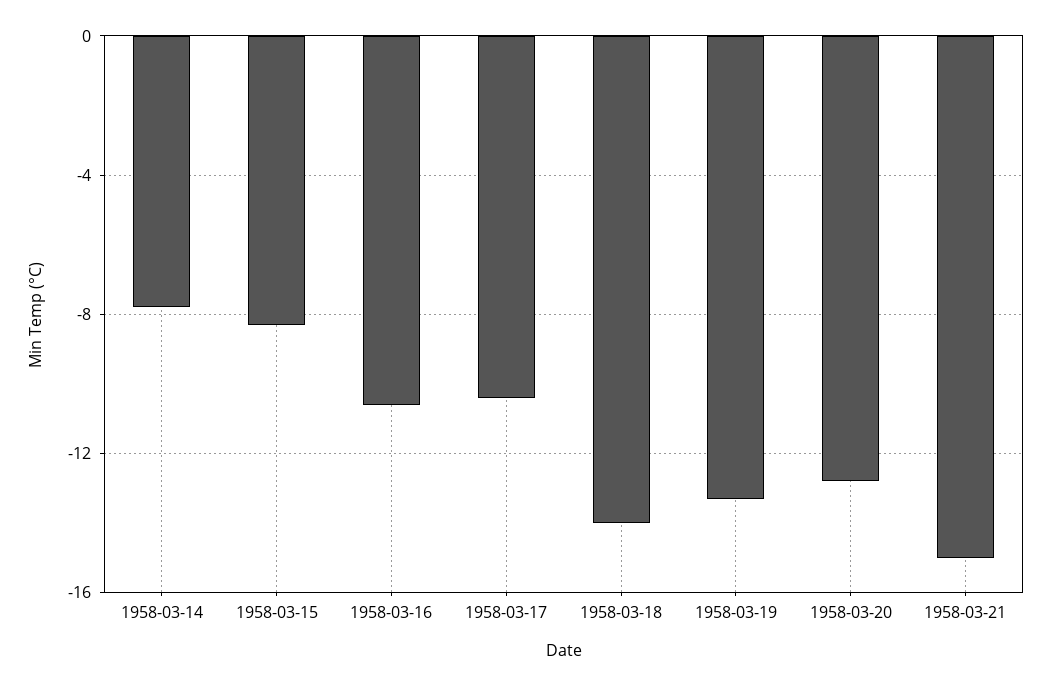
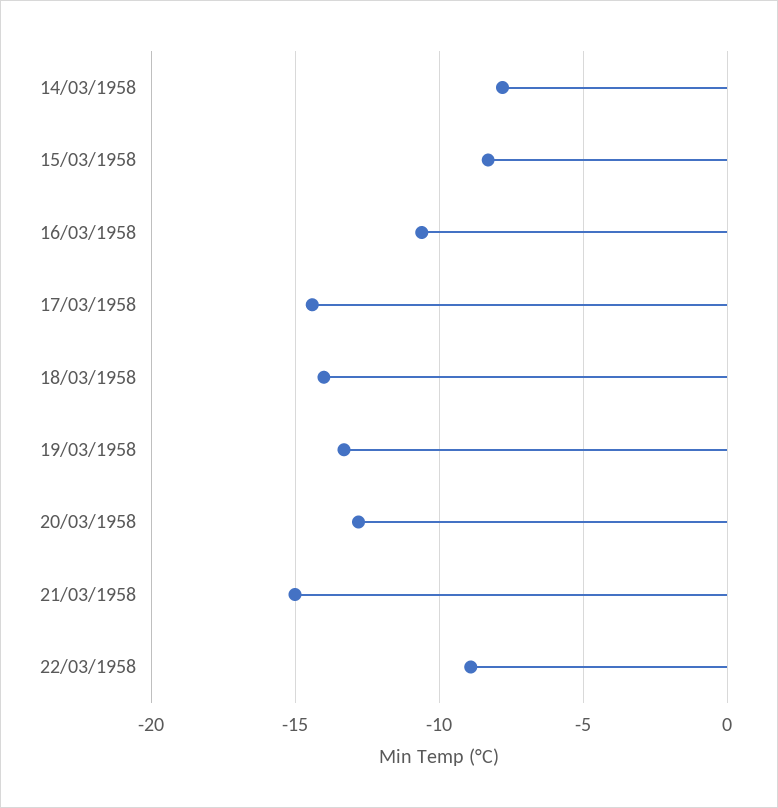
1958-03-17: -10.5 -> -14.5
22/03/1958: none -> -9

